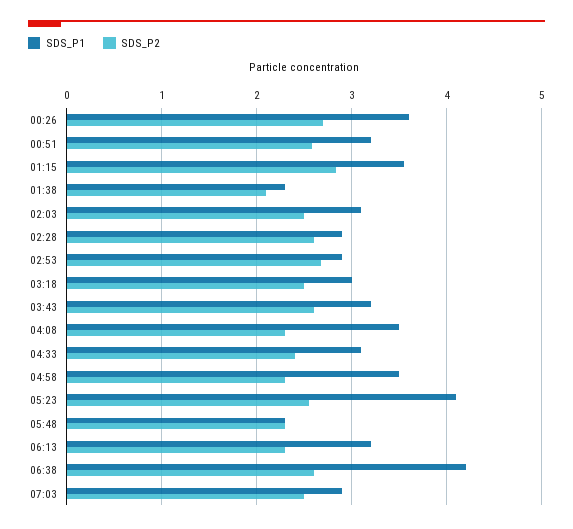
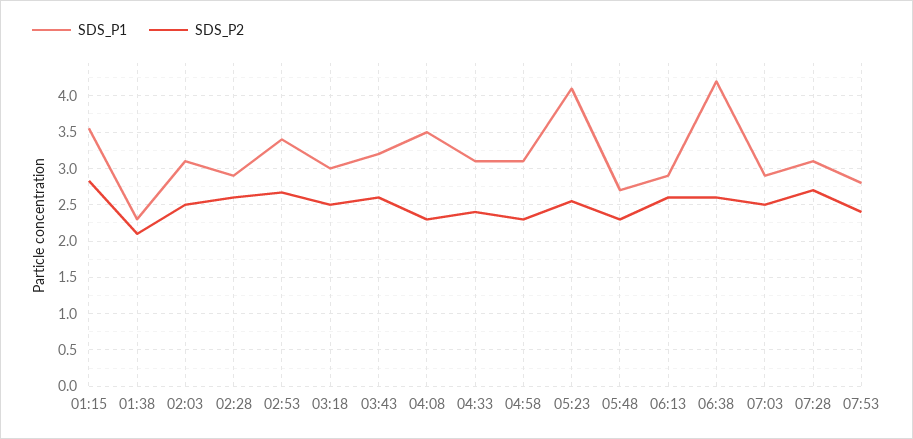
SDS_P1, 00:26: 3.6 -> none
SDS_P2, 00:26: 2.7 -> none
SDS_P1, 00:51: 3.2 -> none
SDS_P2, 00:51: 2.6 -> none
SDS_P1, 02:53: 2.9 -> 3.4
SDS_P1, 04:58: 3.5 -> 3.1
SDS_P1, 05:48: 2.3 -> 2.7
SDS_P1, 06:13: 3.2 -> 2.9
SDS_P2, 06:13: 2.3 -> 2.6
SDS_P1, 07:28: none -> 3.1
SDS_P2, 07:28: none -> 2.7
SDS_P1, 07:53: none -> 2.8
SDS_P2, 07:53: none -> 2.4

